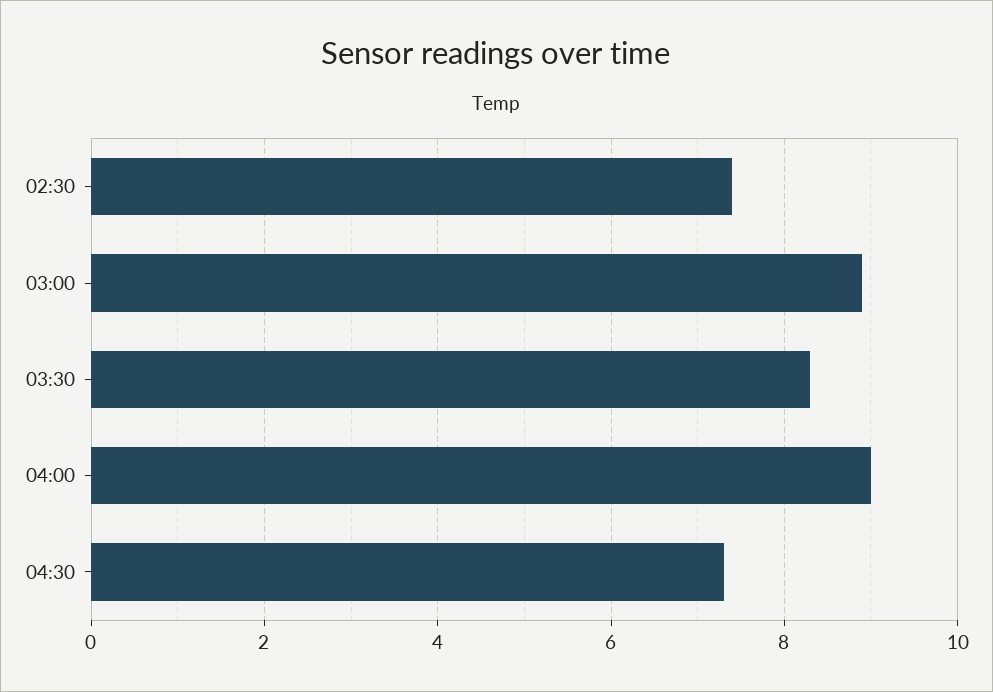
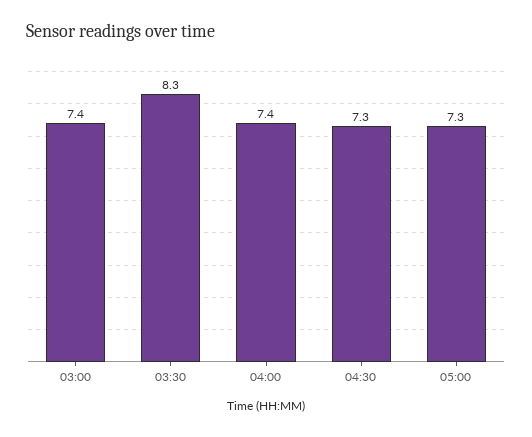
02:30: 7.5 -> none
03:00: 9 -> 7.4
04:00: 9 -> 7.4
05:00: none -> 7.3

